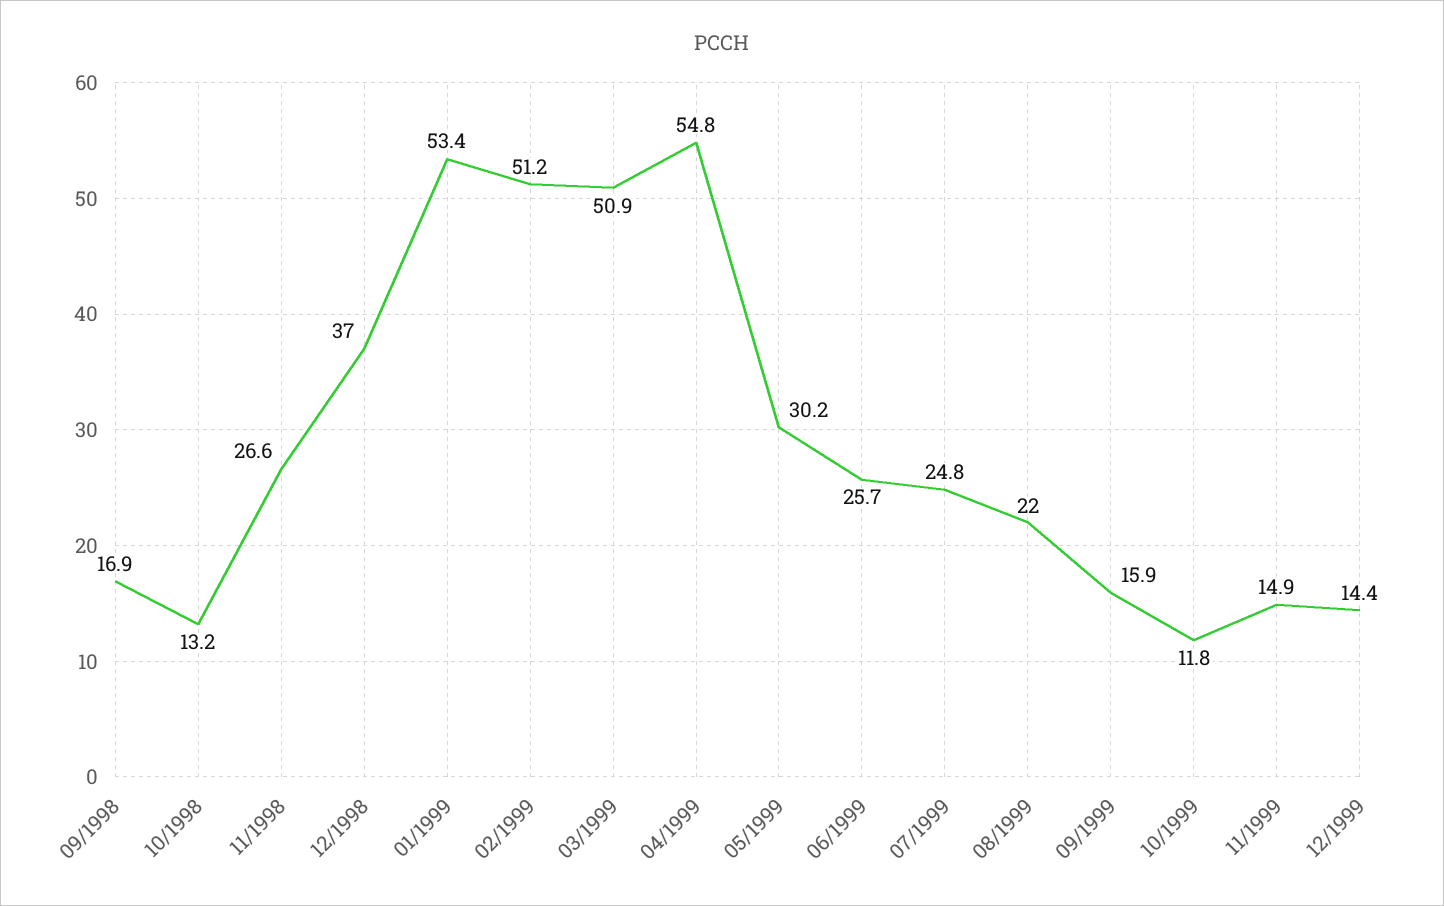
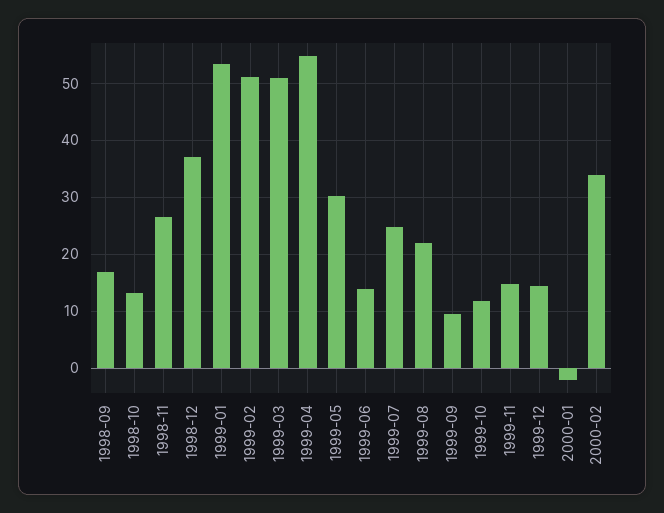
06/1999: 25.7 -> 14
09/1999: 15.9 -> 10
2000-01: none -> -2
2000-02: none -> 34

